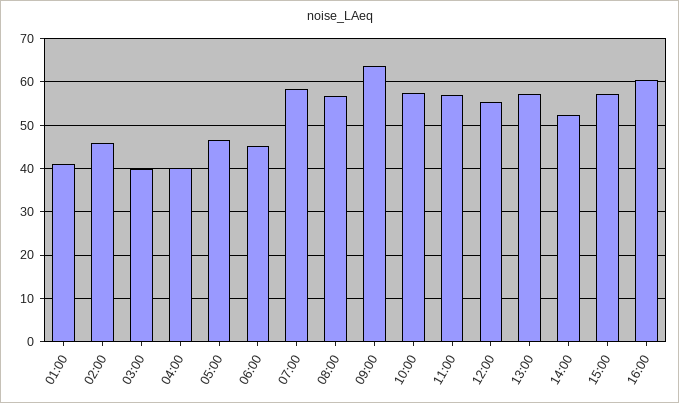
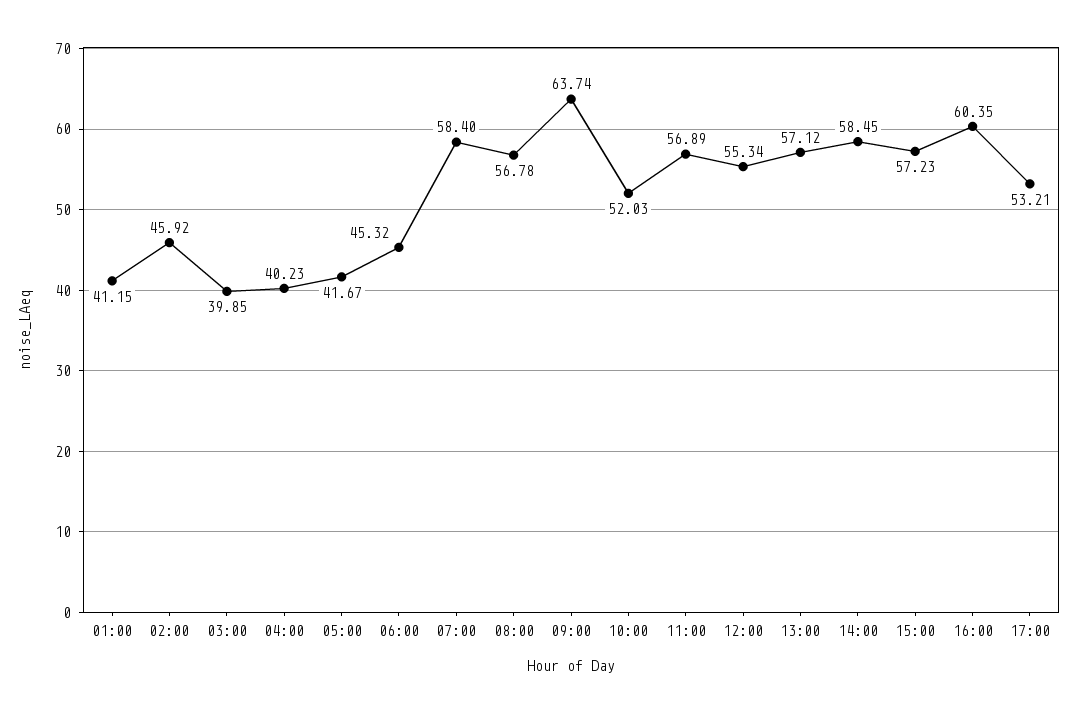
05:00: 46 -> 41.67
10:00: 58 -> 52.03
14:00: 52 -> 58.45
17:00: none -> 53.21

